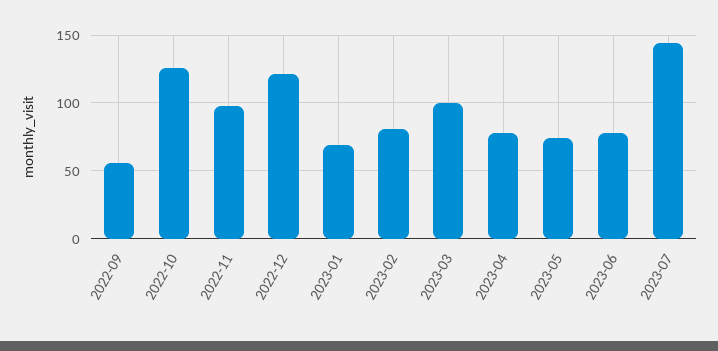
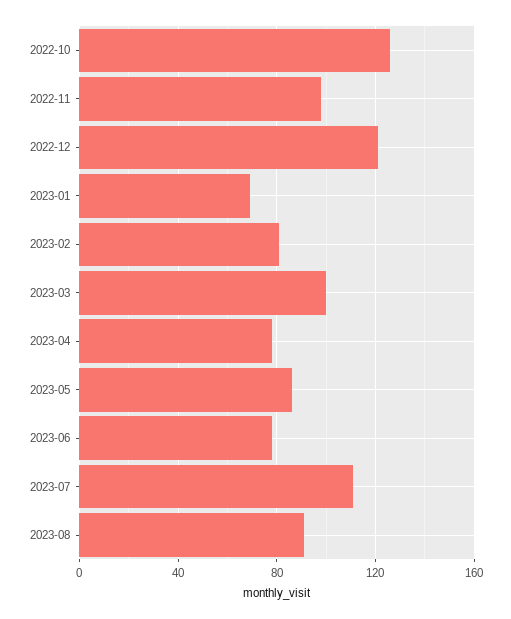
2022-09: 55 -> none
2023-05: 75 -> 85
2023-07: 145 -> 110
2023-08: none -> 90

